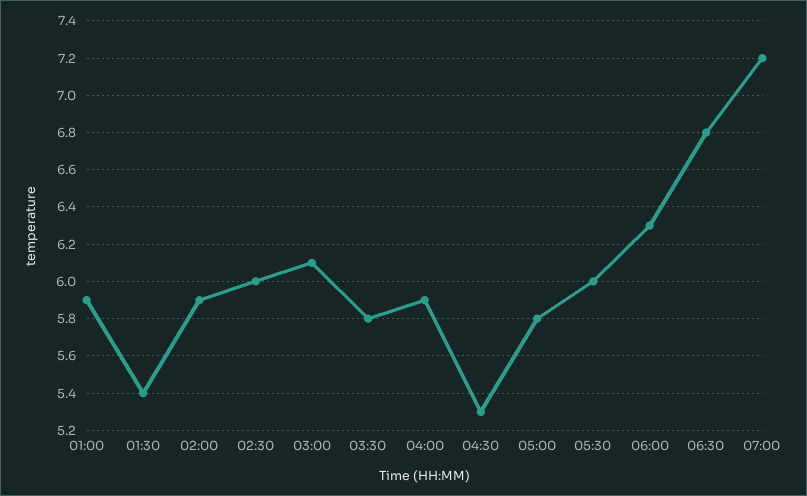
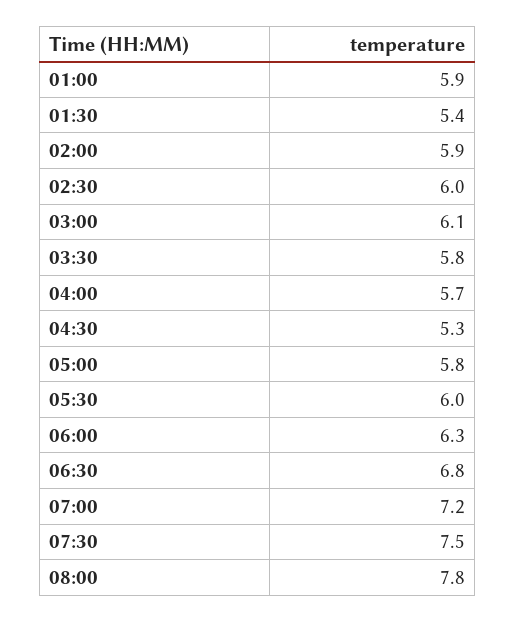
04:00: 5.9 -> 5.7
07:30: none -> 7.5
08:00: none -> 7.8

